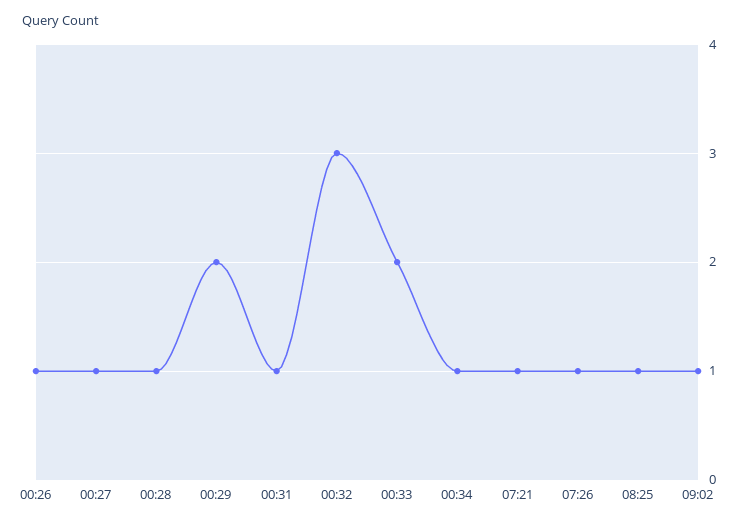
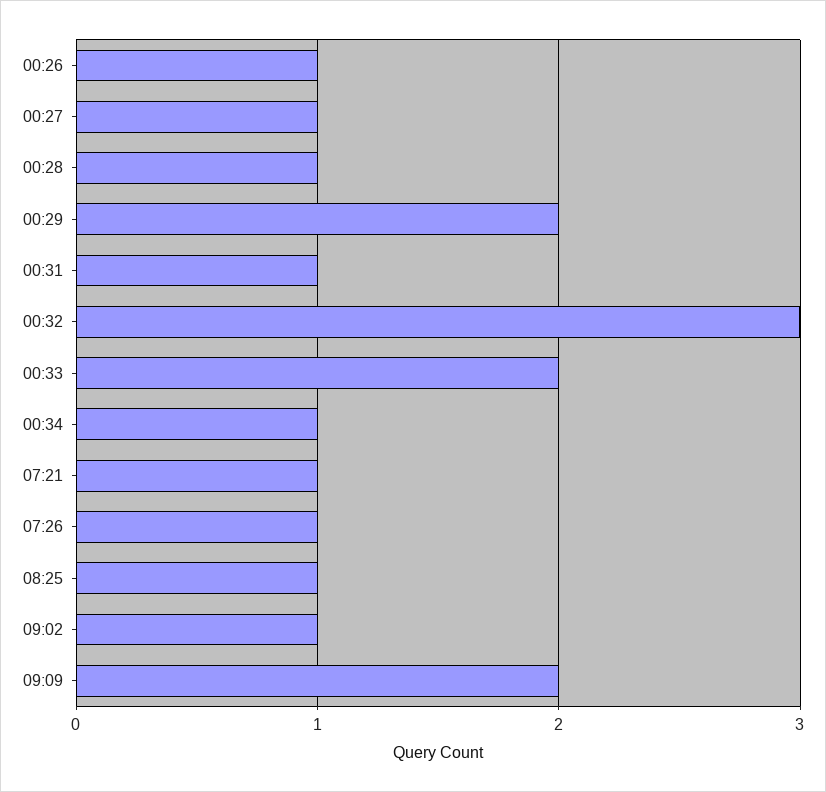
09:09: none -> 2

